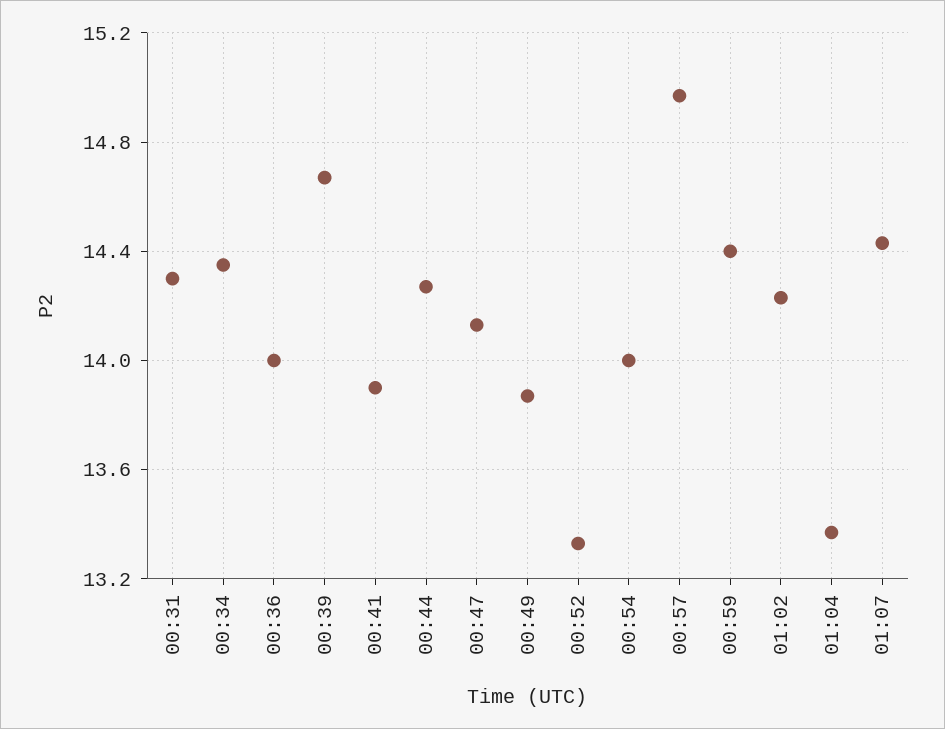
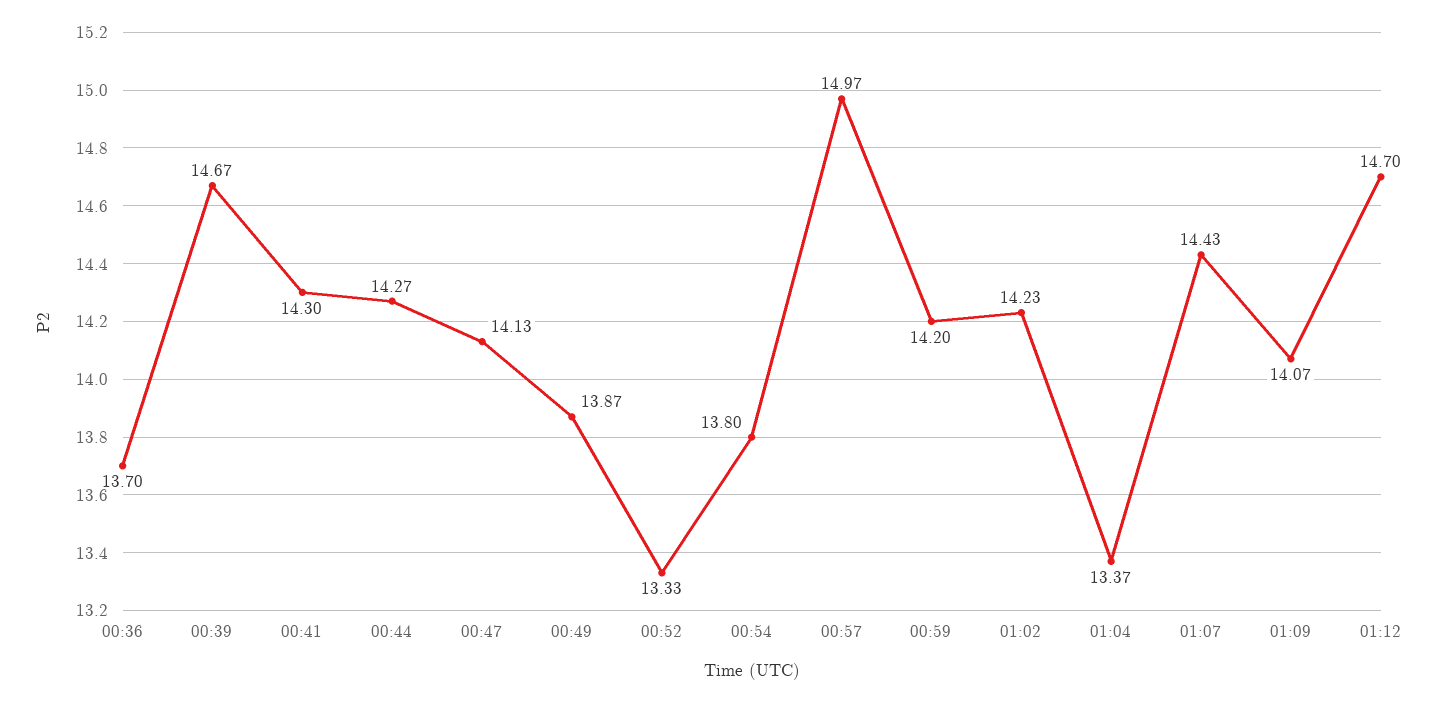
00:31: 14.3 -> none
00:34: 14.35 -> none
00:36: 14 -> 13.7
00:41: 13.9 -> 14.3
00:54: 14 -> 13.8
00:59: 14.4 -> 14.2
01:09: none -> 14.07
01:12: none -> 14.7

